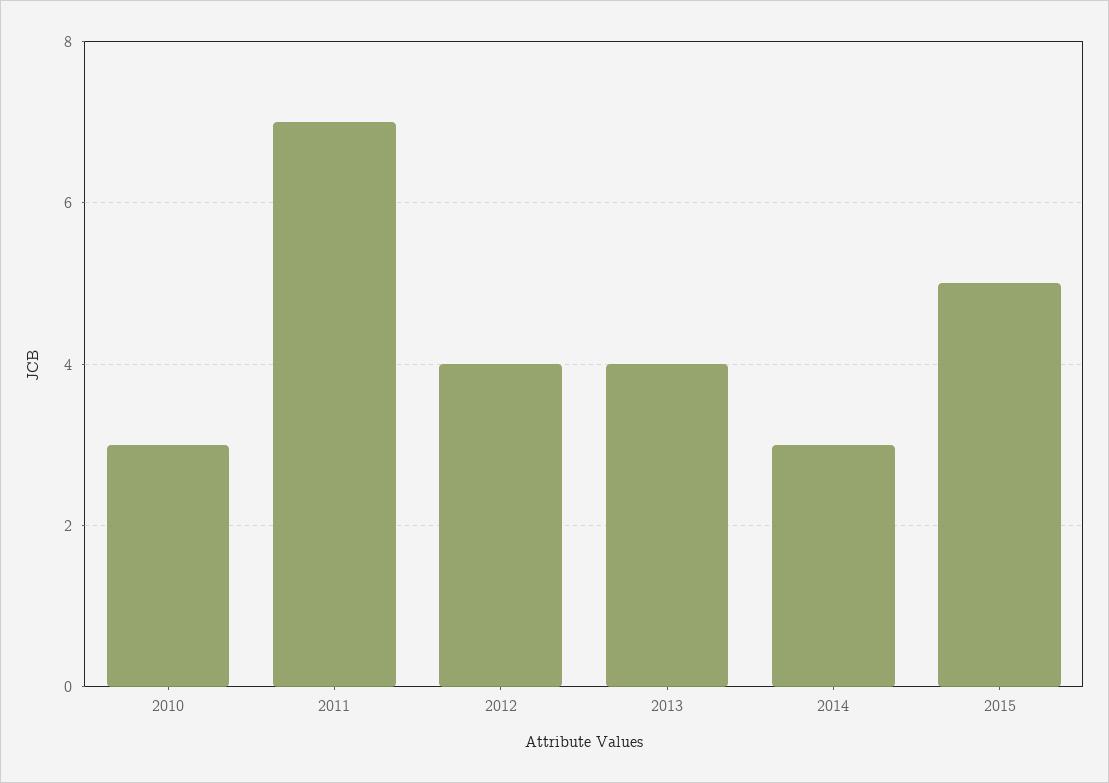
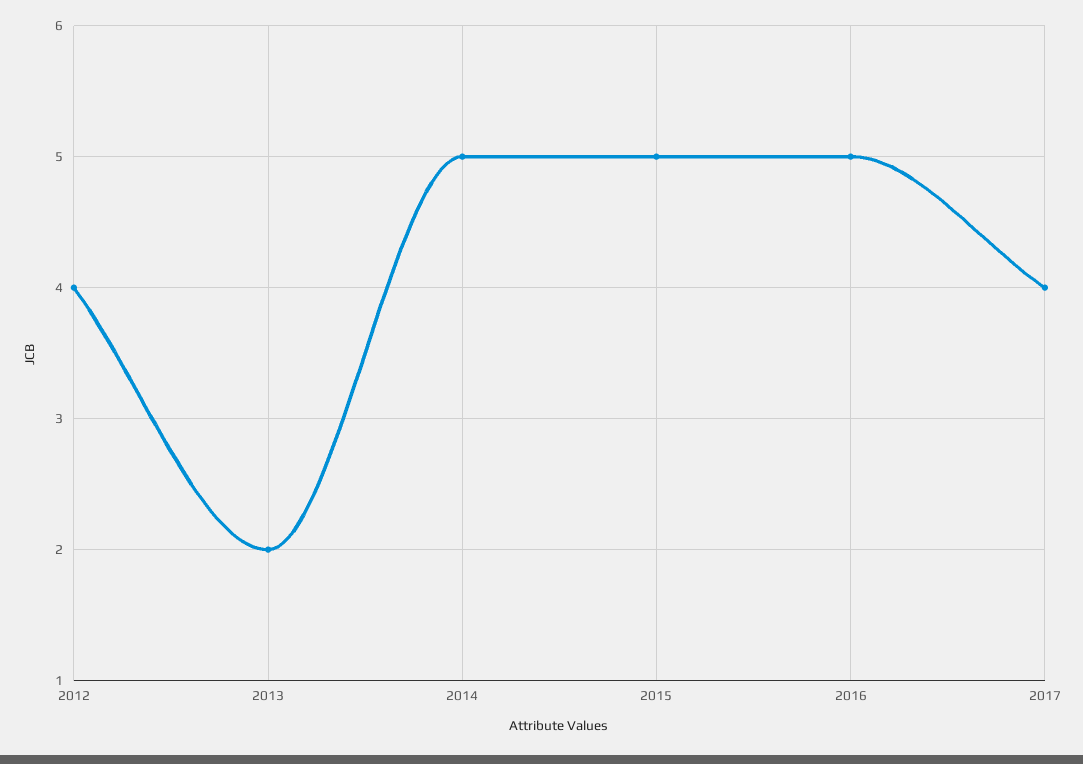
2010: 3 -> none
2011: 7 -> none
2013: 4 -> 2
2014: 3 -> 5
2016: none -> 5
2017: none -> 4

